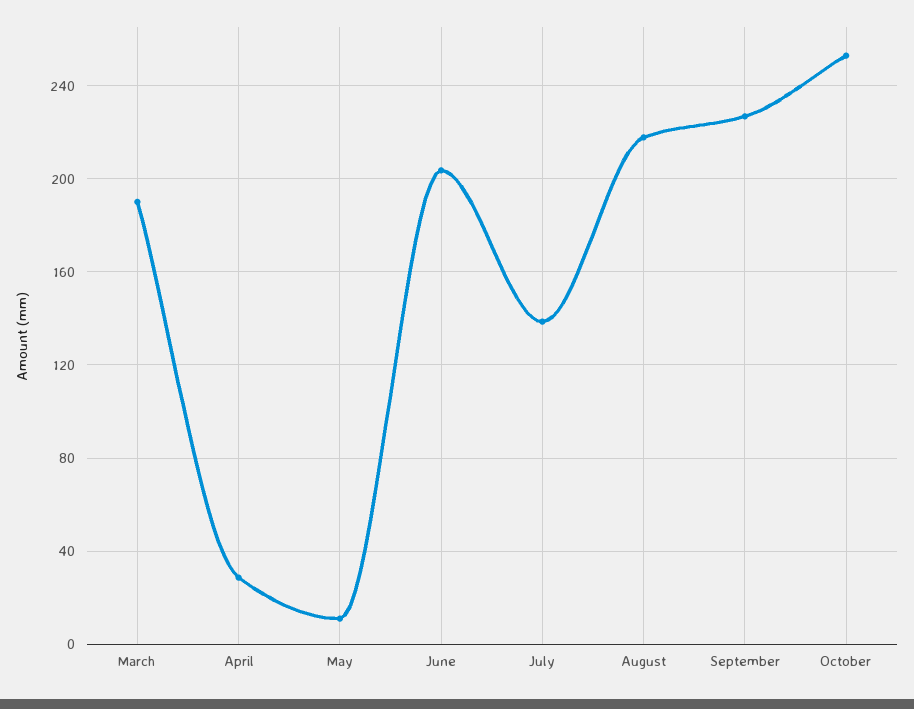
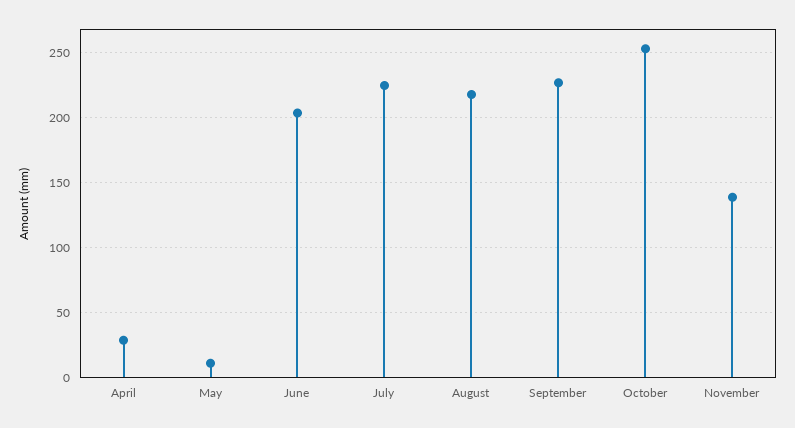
March: 190 -> none
July: 140 -> 225
November: none -> 140

